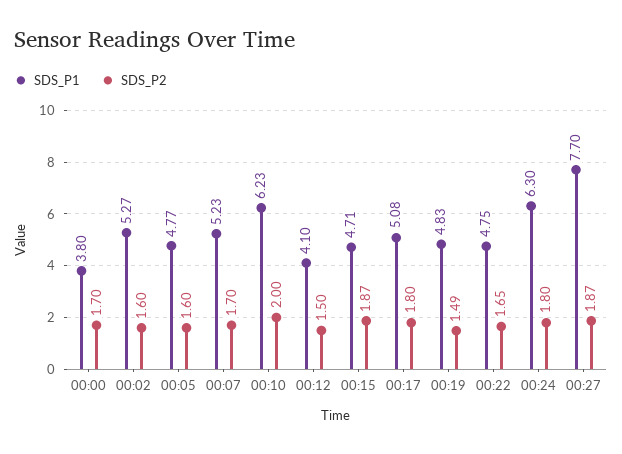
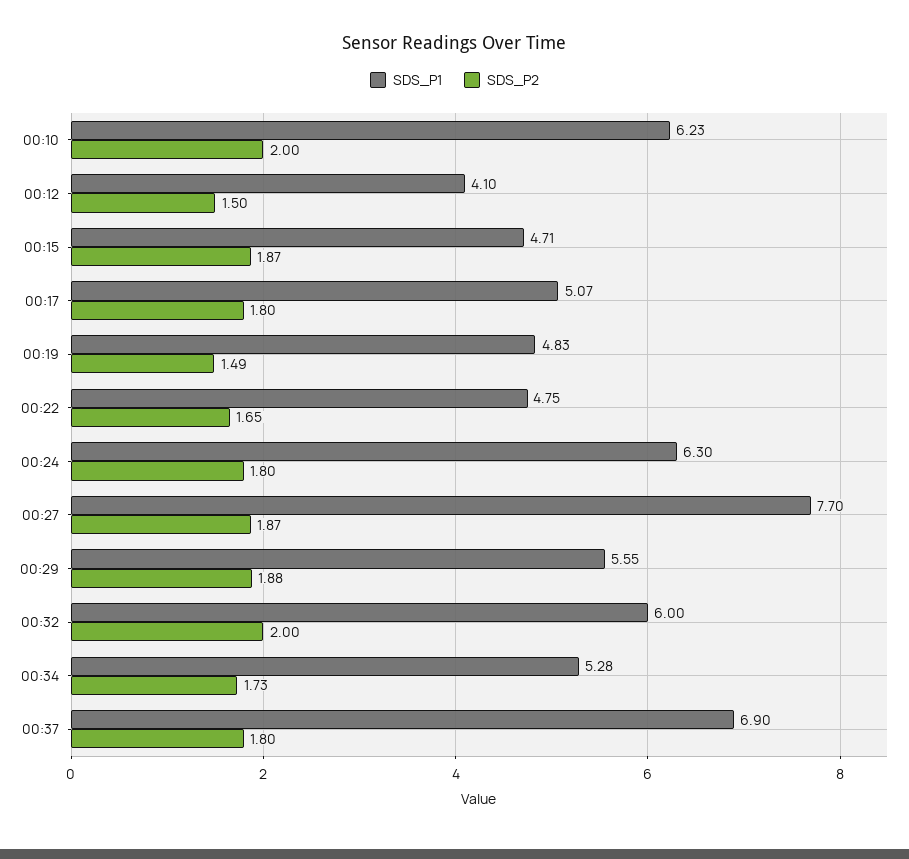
SDS_P1, 00:00: 3.8 -> none
SDS_P2, 00:00: 1.7 -> none
SDS_P1, 00:02: 5.27 -> none
SDS_P2, 00:02: 1.6 -> none
SDS_P1, 00:05: 4.77 -> none
SDS_P2, 00:05: 1.6 -> none
SDS_P1, 00:07: 5.23 -> none
SDS_P2, 00:07: 1.7 -> none
SDS_P1, 00:17: 5.08 -> 5.07
SDS_P1, 00:29: none -> 5.55
SDS_P2, 00:29: none -> 1.88
SDS_P1, 00:32: none -> 6
SDS_P2, 00:32: none -> 2
SDS_P1, 00:34: none -> 5.28
SDS_P2, 00:34: none -> 1.73
SDS_P1, 00:37: none -> 6.9
SDS_P2, 00:37: none -> 1.8

